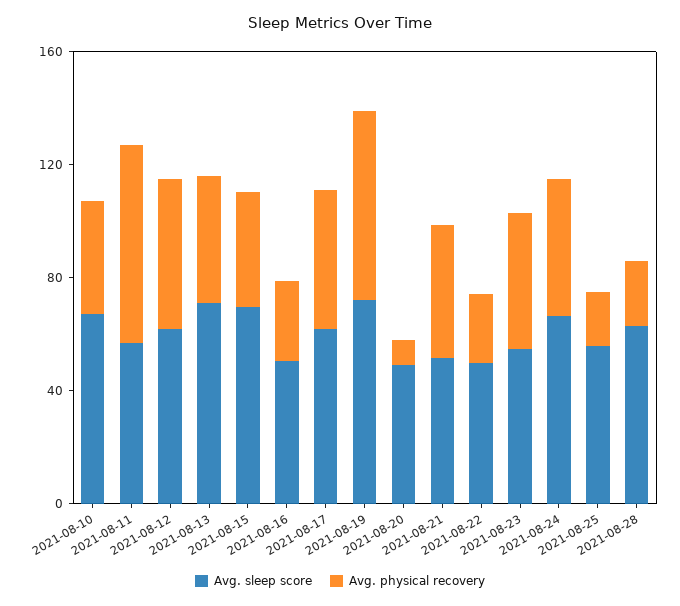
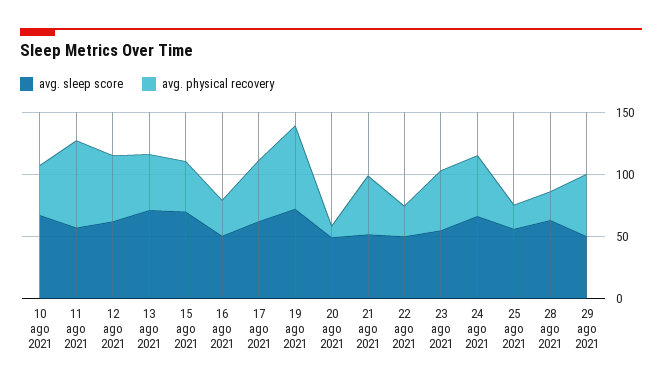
Avg. sleep score, 29 ago 2021: none -> 50
Avg. physical recovery, 29 ago 2021: none -> 50

